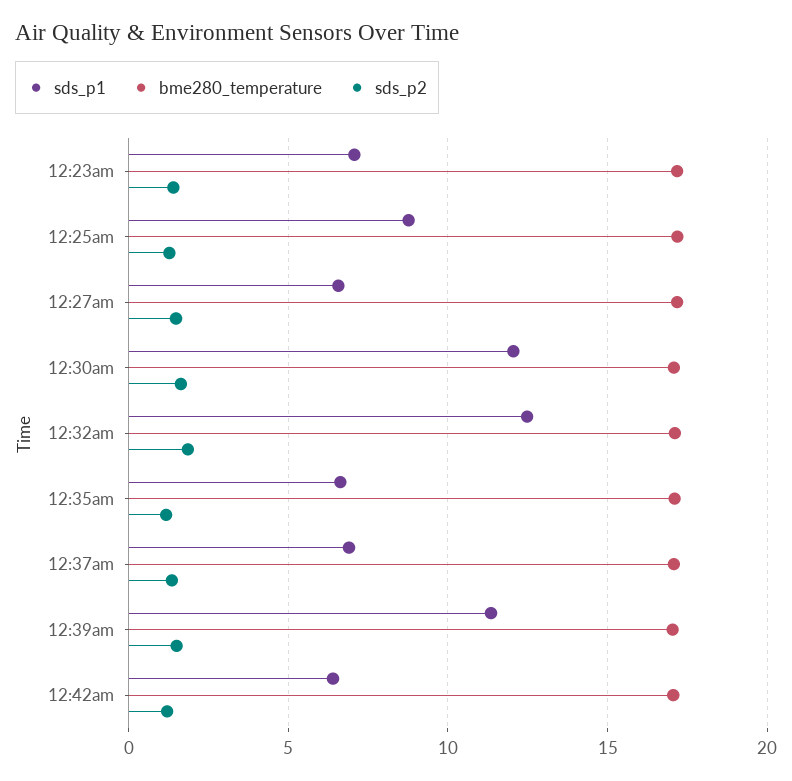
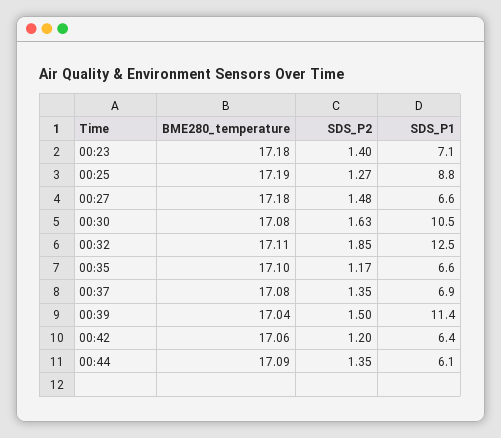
sds_p1, 12:30am: 12 -> 10.5
bme280_temperature, 00:44: none -> 17.09
sds_p2, 00:44: none -> 1.35
sds_p1, 00:44: none -> 6.1

